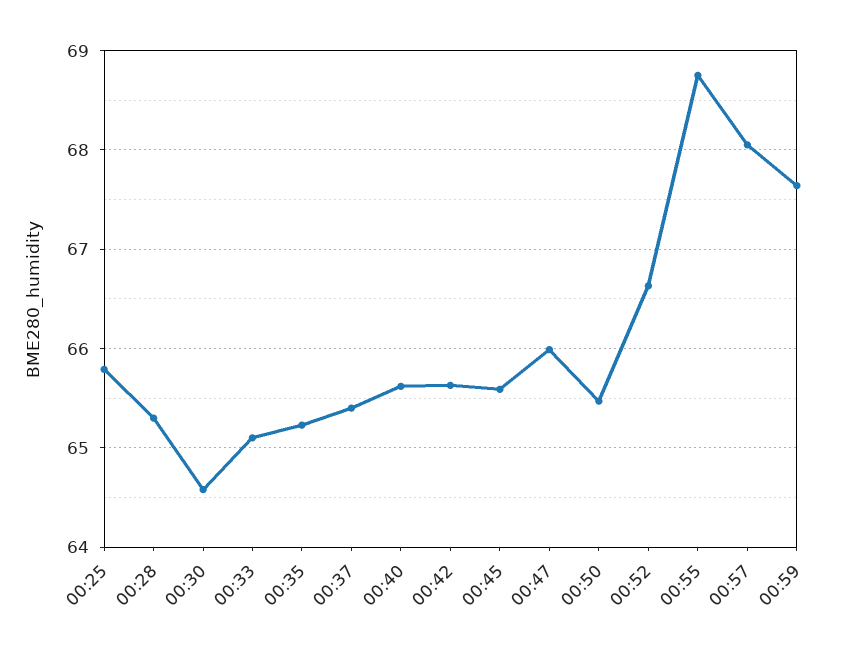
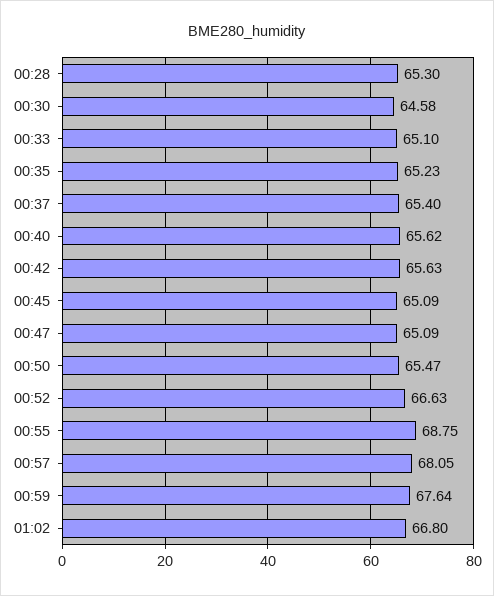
00:25: 65.8 -> none
00:45: 65.6 -> 65.09
00:47: 66 -> 65.09
01:02: none -> 66.8

